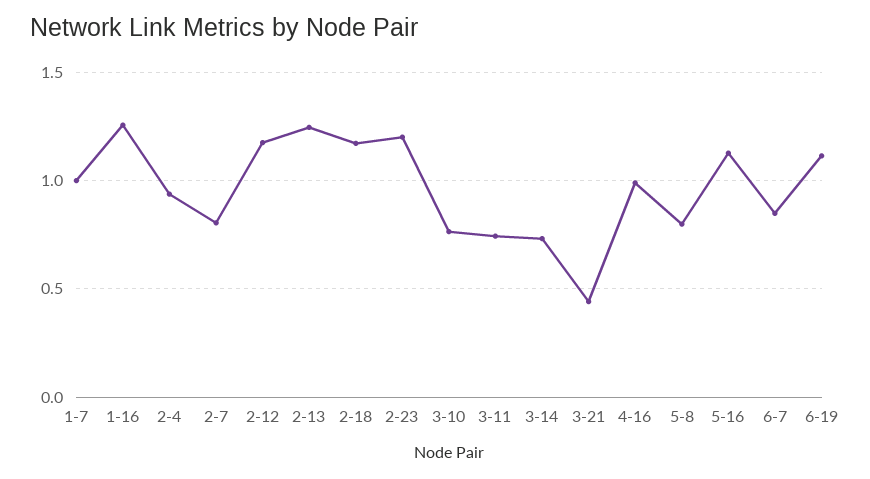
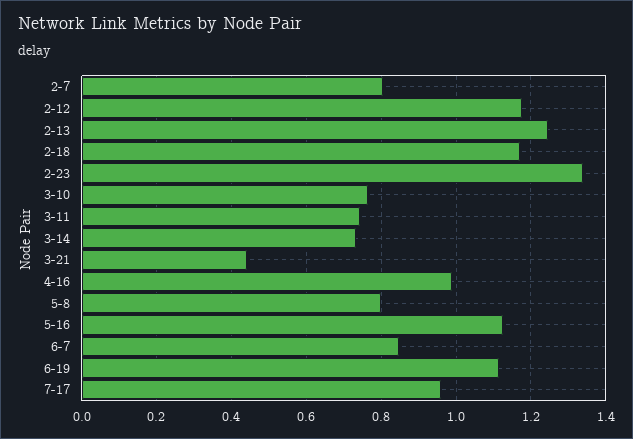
1-7: 1 -> none
1-16: 1.25 -> none
2-4: 0.95 -> none
2-23: 1.2 -> 1.34
7-17: none -> 0.96

